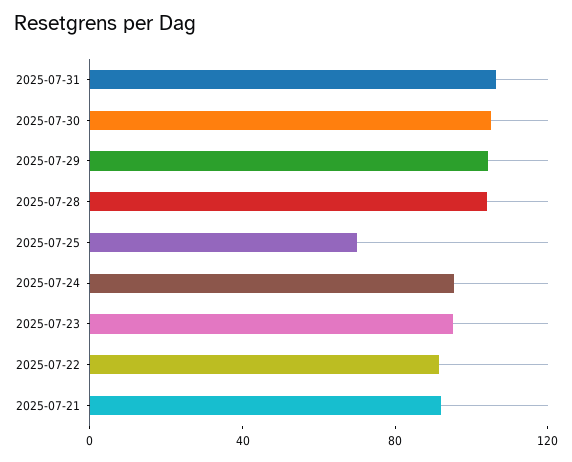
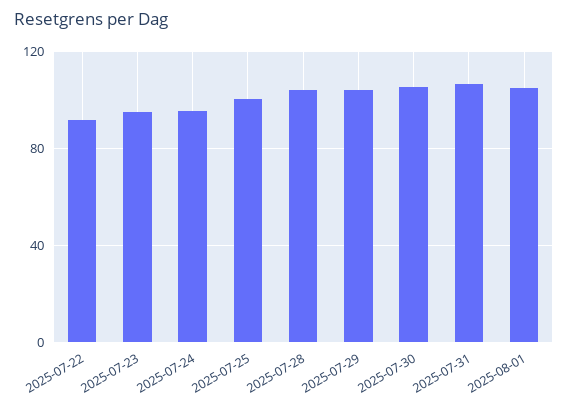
2025-07-25: 70 -> 100
2025-07-21: 90 -> none
2025-08-01: none -> 105

